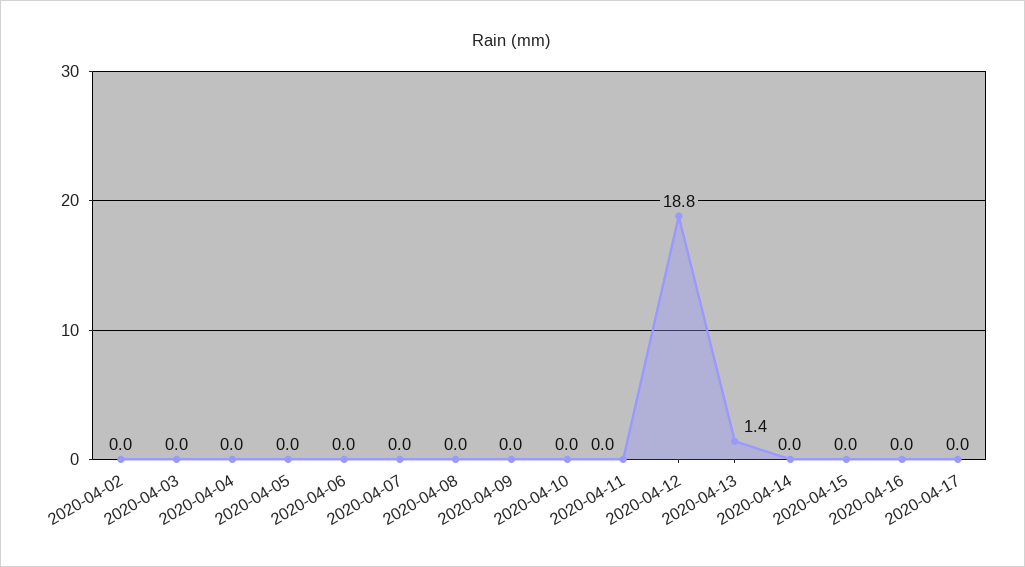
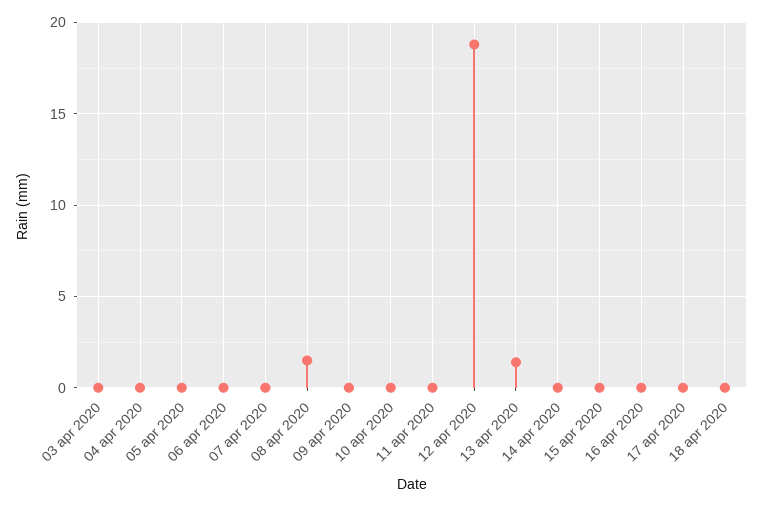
2020-04-02: 0 -> none
2020-04-08: 0 -> 1.5
18 apr 2020: none -> 0

